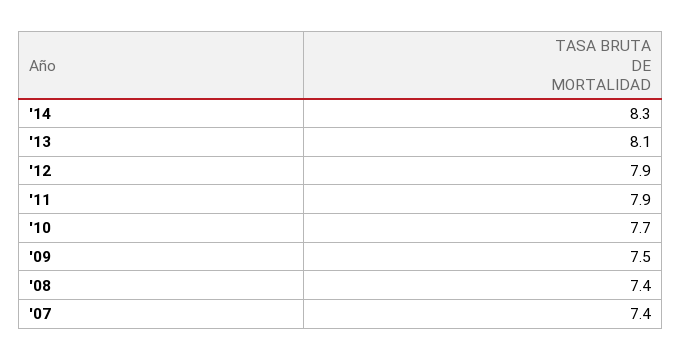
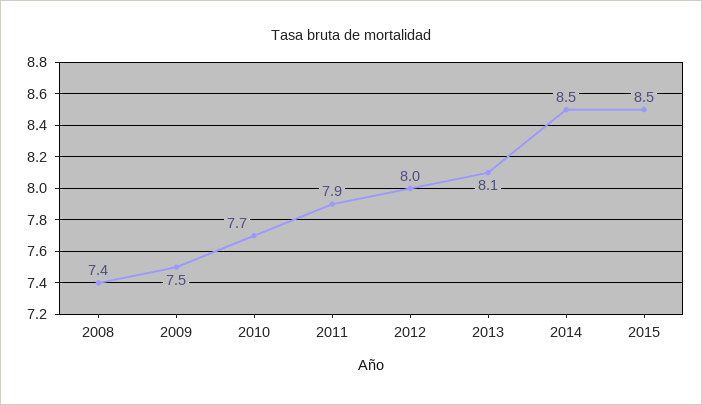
'14: 8.3 -> 8.5
'12: 7.9 -> 8
'07: 7.4 -> none
2015: none -> 8.5

